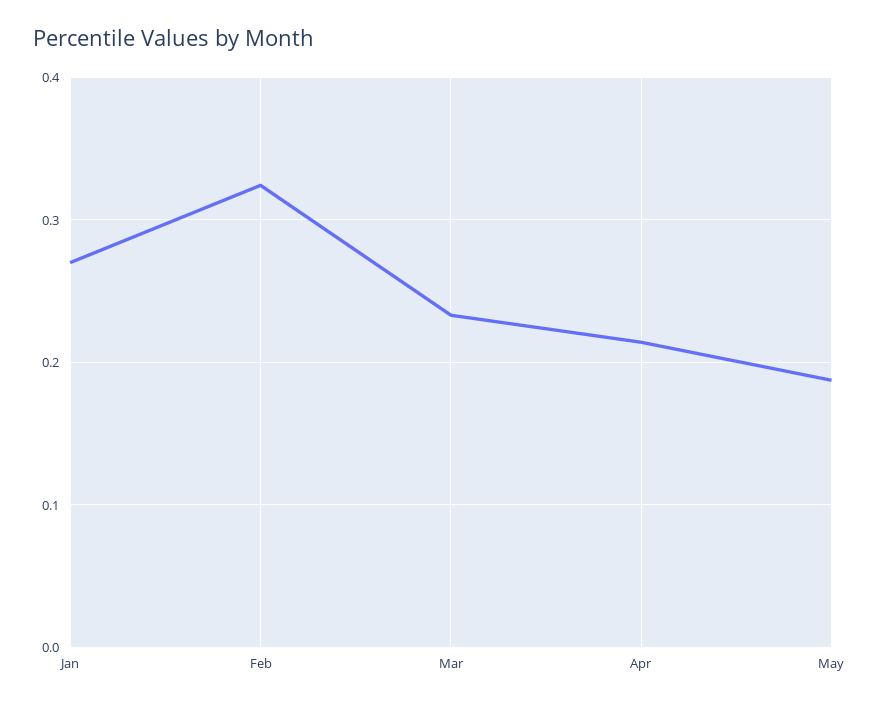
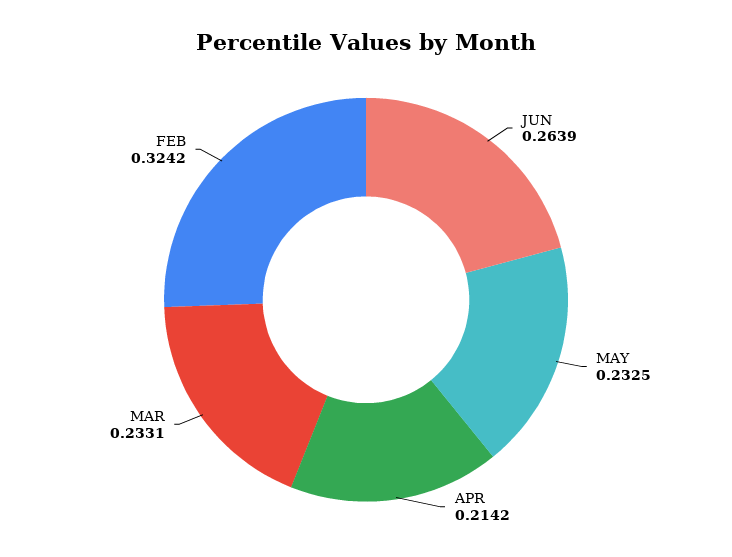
Jan: 0.27 -> none
May: 0.19 -> 0.2325
JUN: none -> 0.2639

